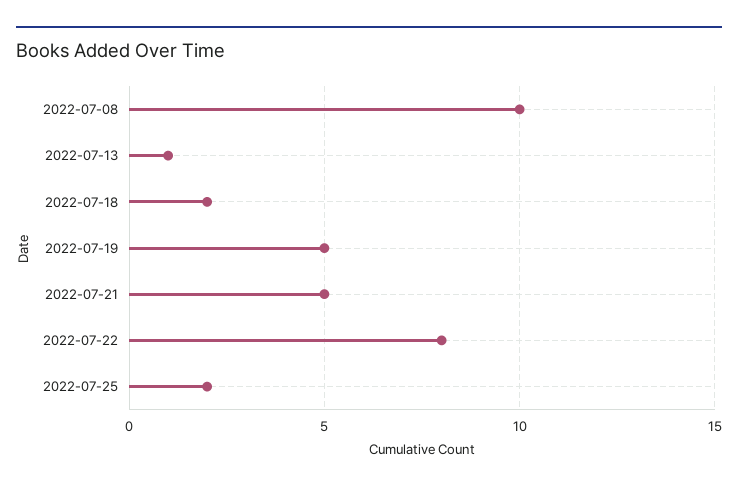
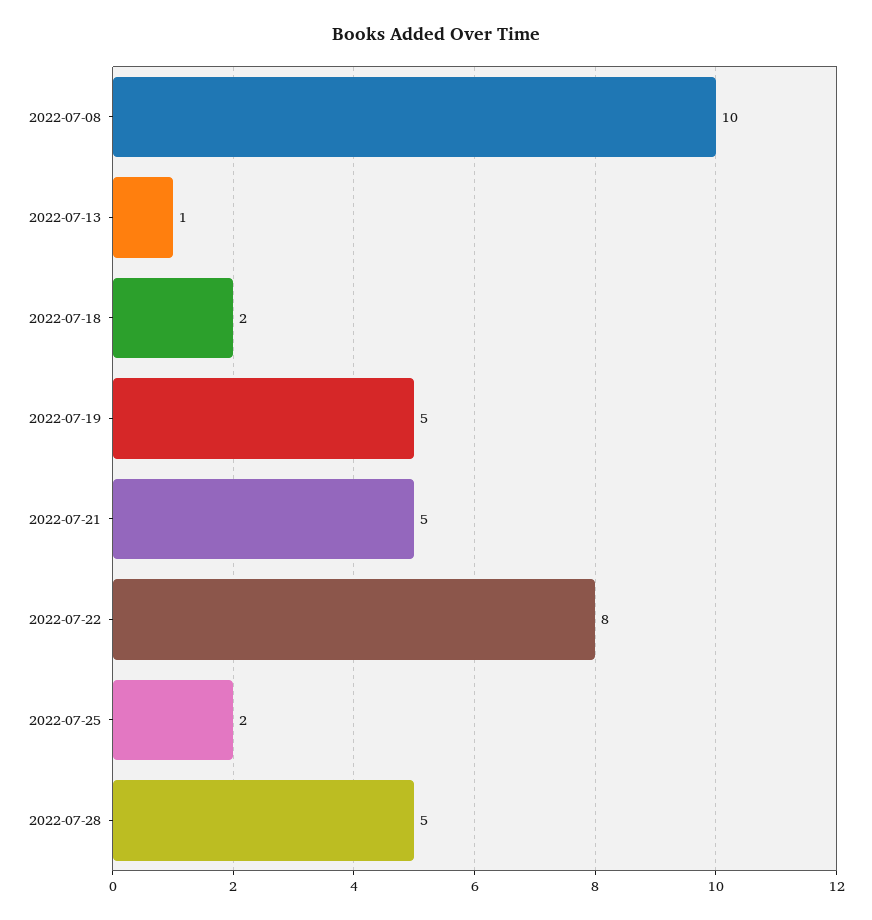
2022-07-28: none -> 5

